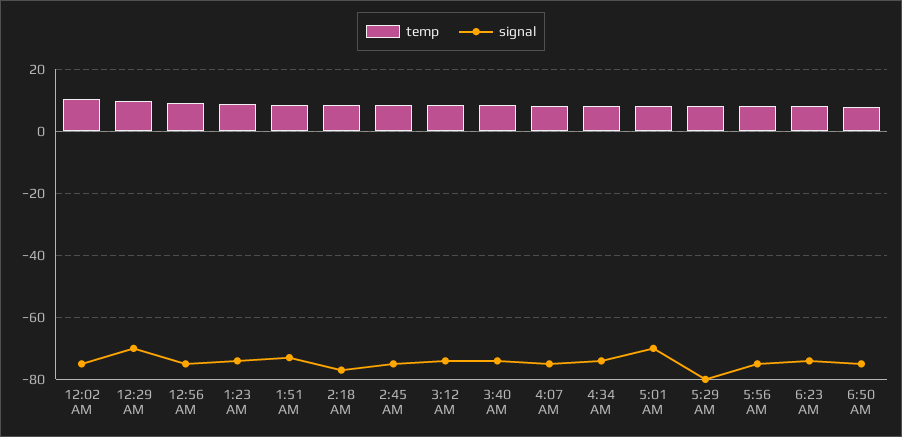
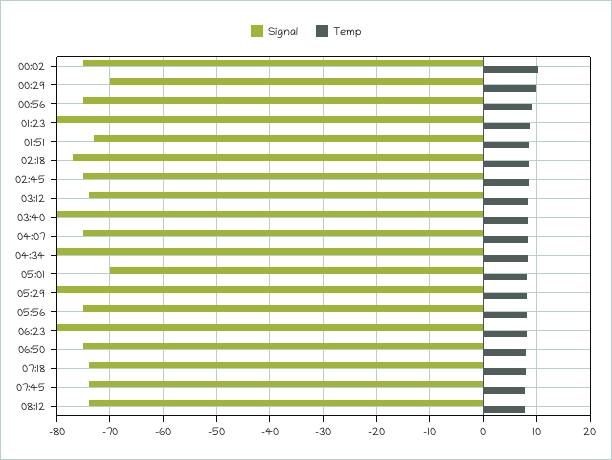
signal, 1:23 AM: -74 -> -80
signal, 3:40 AM: -74 -> -80
signal, 4:34 AM: -74 -> -80
signal, 6:23 AM: -74 -> -80
signal, 07:18: none -> -74
temp, 07:18: none -> 8
signal, 07:45: none -> -74
temp, 07:45: none -> 8
signal, 08:12: none -> -74
temp, 08:12: none -> 8

